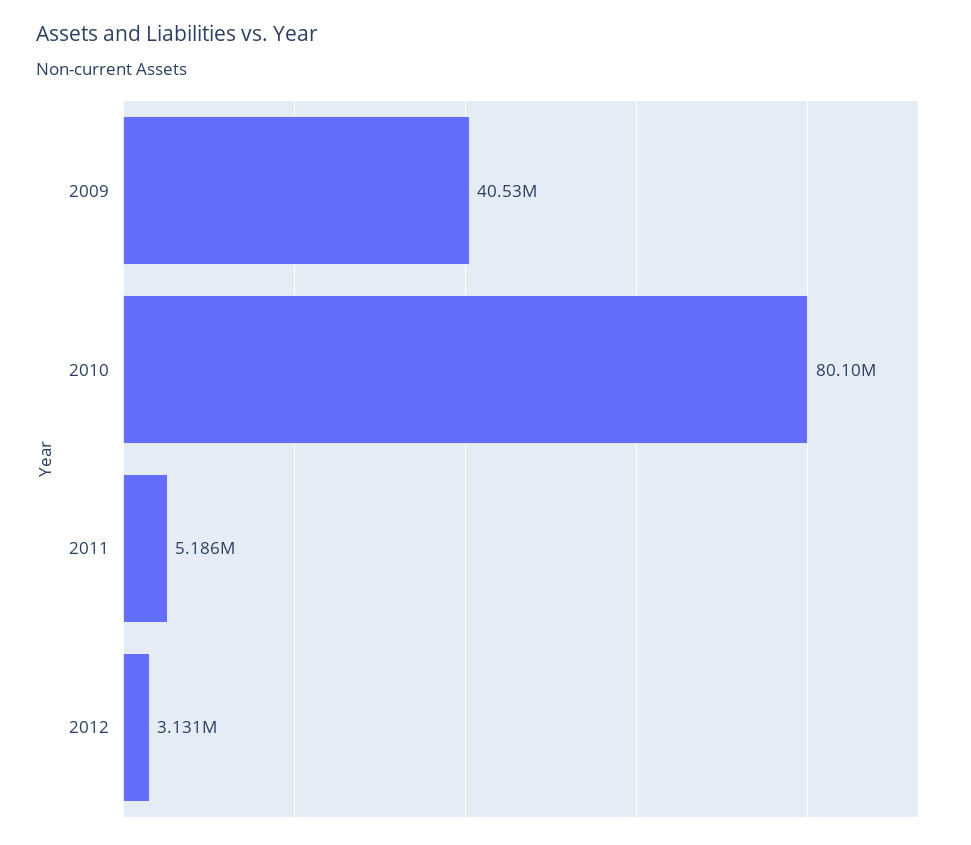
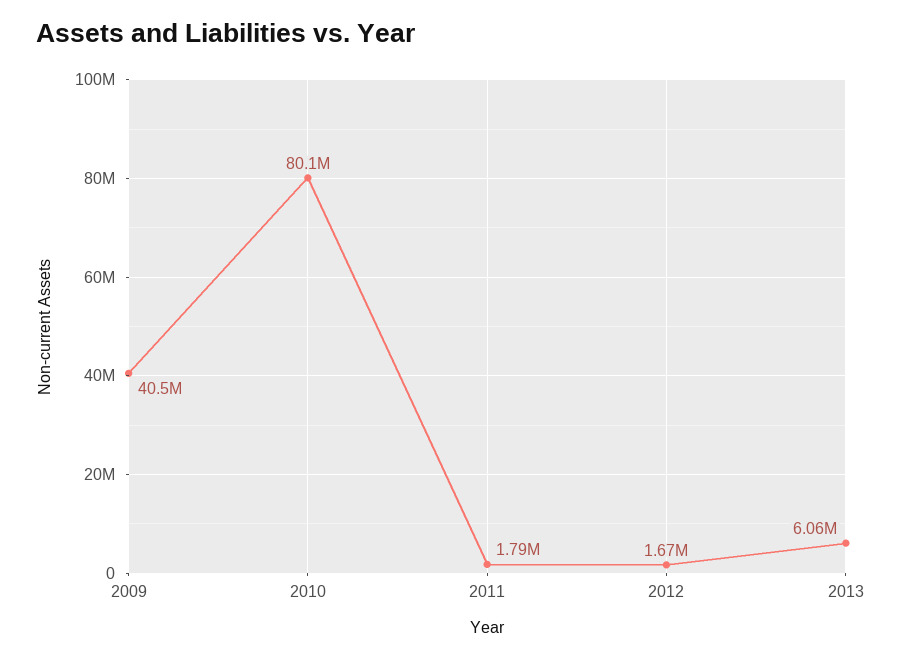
2011: 5186000 -> 1790000
2012: 3131000 -> 1670000
2013: none -> 6060000

